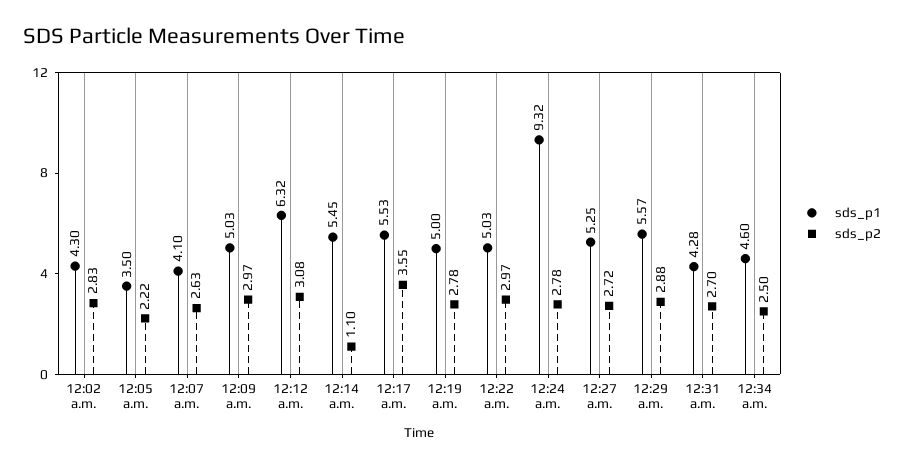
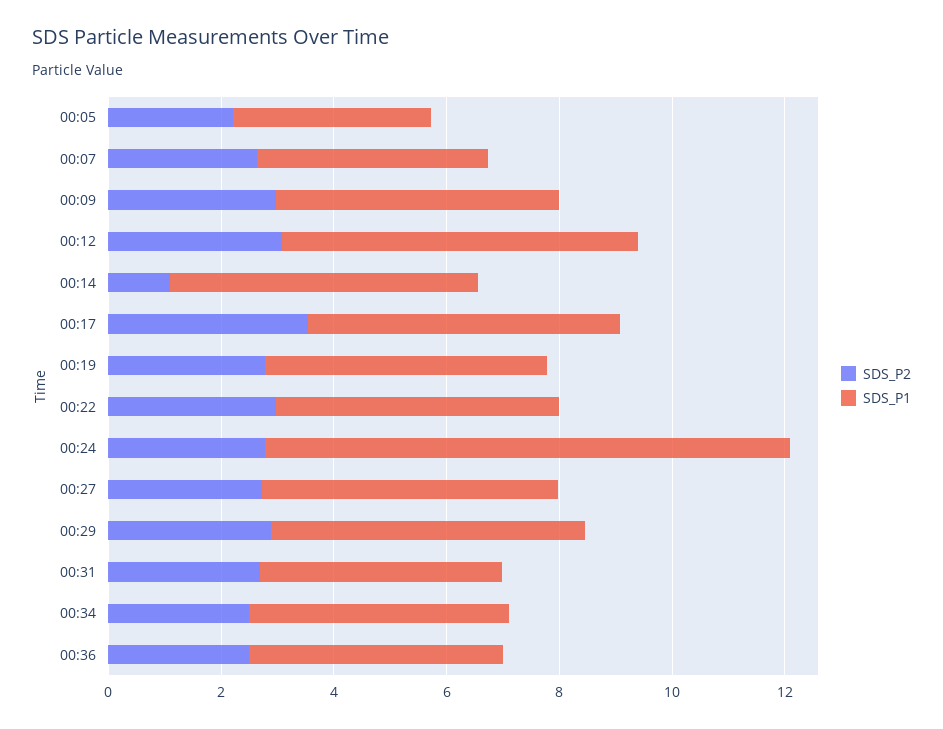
sds_p1, 12:02 a.m.: 4.3 -> none
sds_p2, 12:02 a.m.: 2.83 -> none
sds_p2, 00:36: none -> 2.5
sds_p1, 00:36: none -> 4.5

